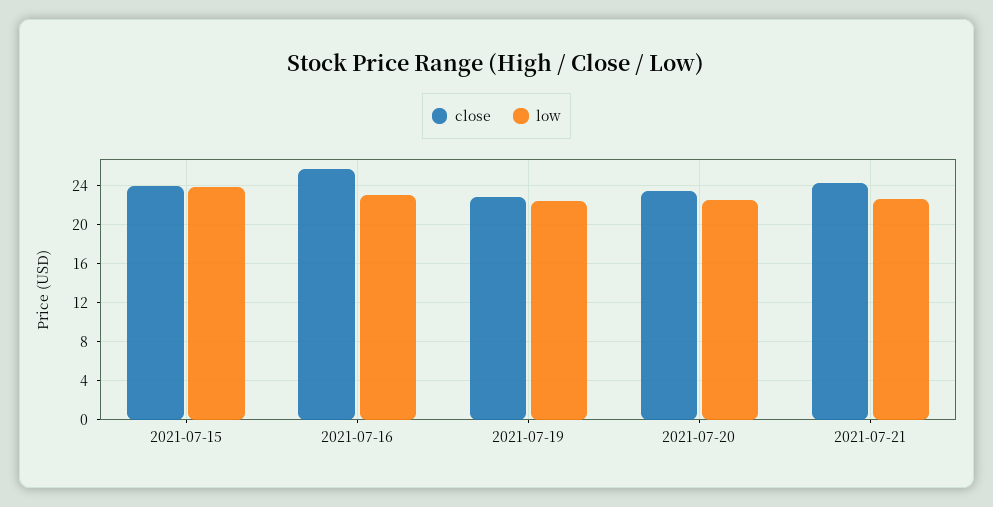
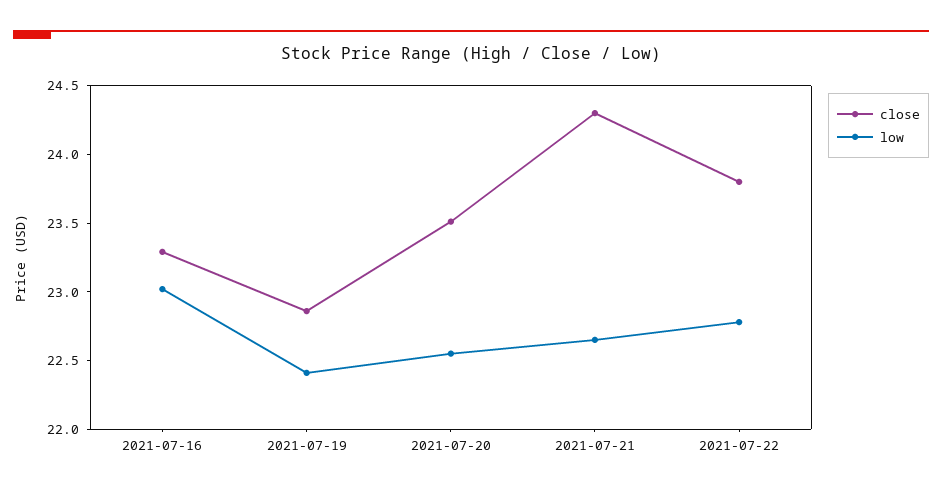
close, 2021-07-15: 24 -> none
low, 2021-07-15: 24 -> none
close, 2021-07-16: 26 -> 23.3
close, 2021-07-22: none -> 23.8
low, 2021-07-22: none -> 22.8

